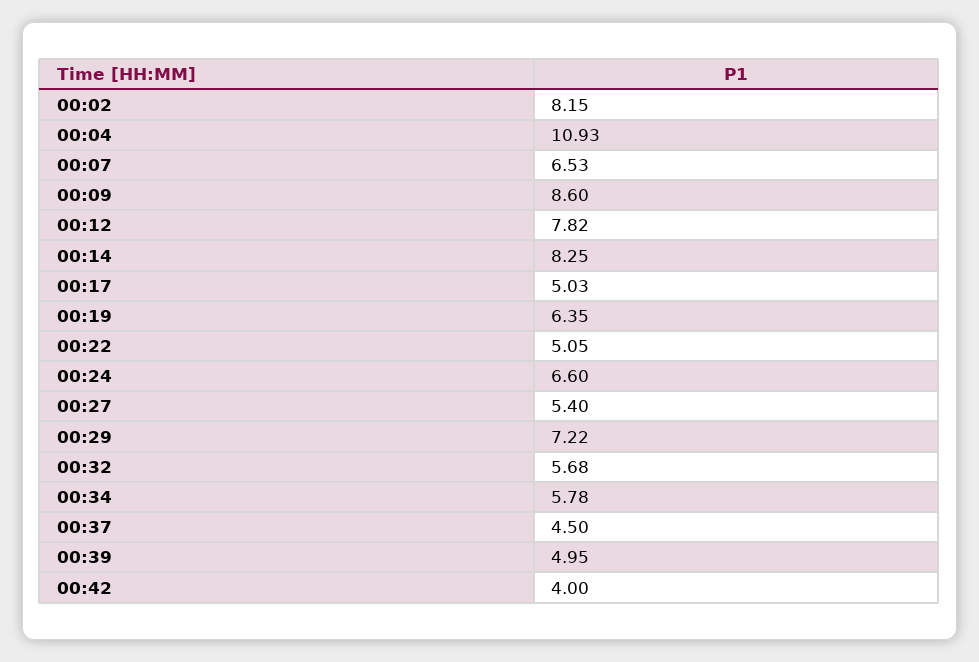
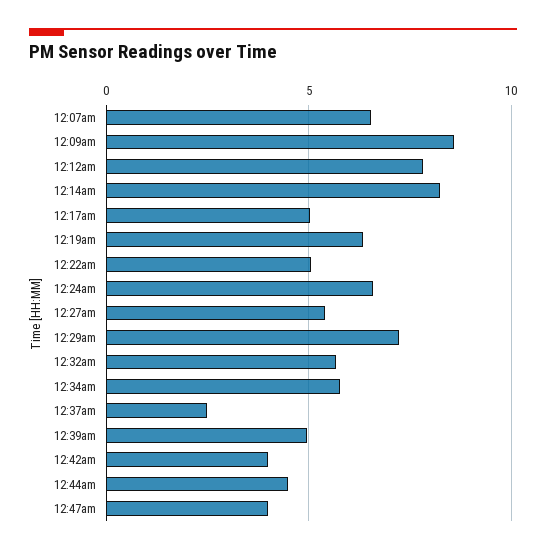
00:02: 8.15 -> none
00:04: 10.93 -> none
00:37: 4.5 -> 2.5
12:44am: none -> 4.5
12:47am: none -> 4

